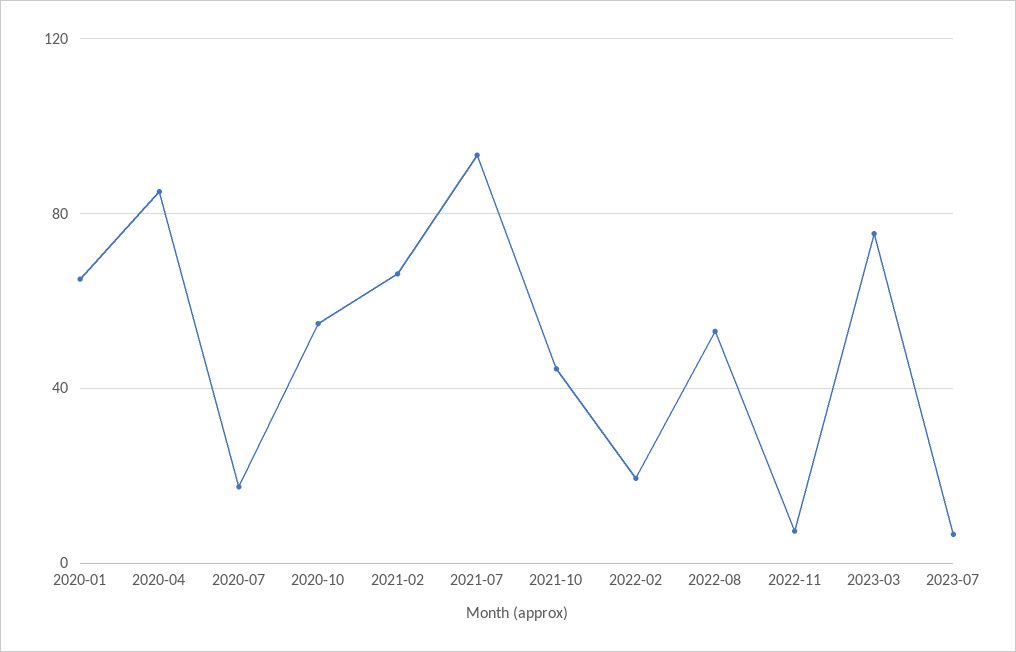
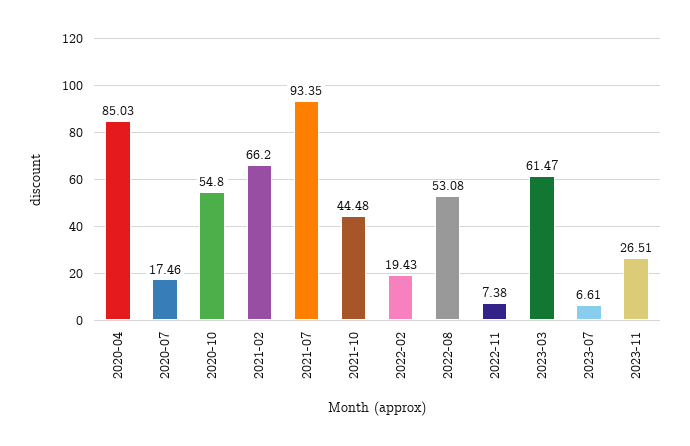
2020-01: 65 -> none
2023-03: 75 -> 61.47
2023-11: none -> 26.51

